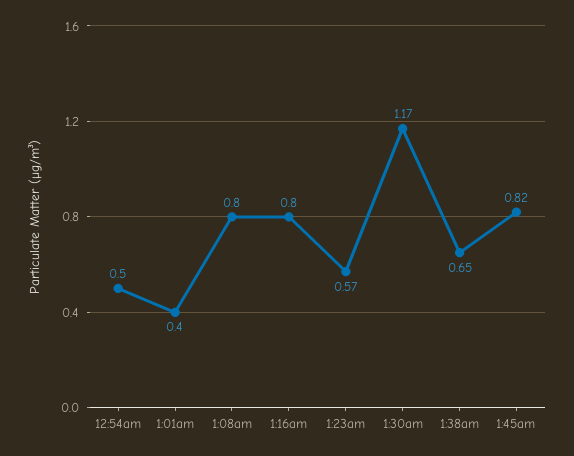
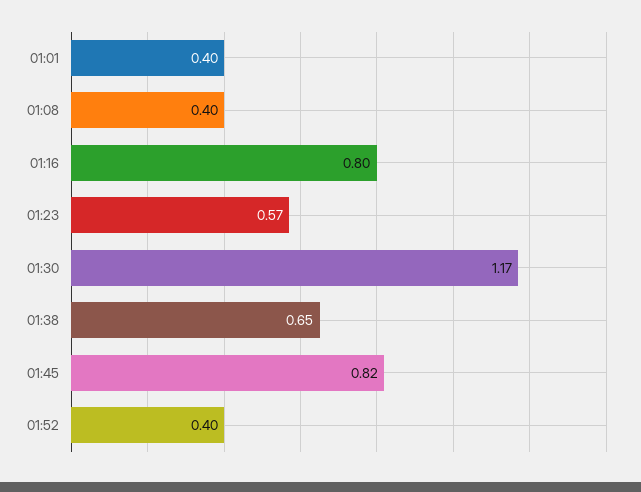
12:54am: 0.5 -> none
1:08am: 0.8 -> 0.4
01:52: none -> 0.4

